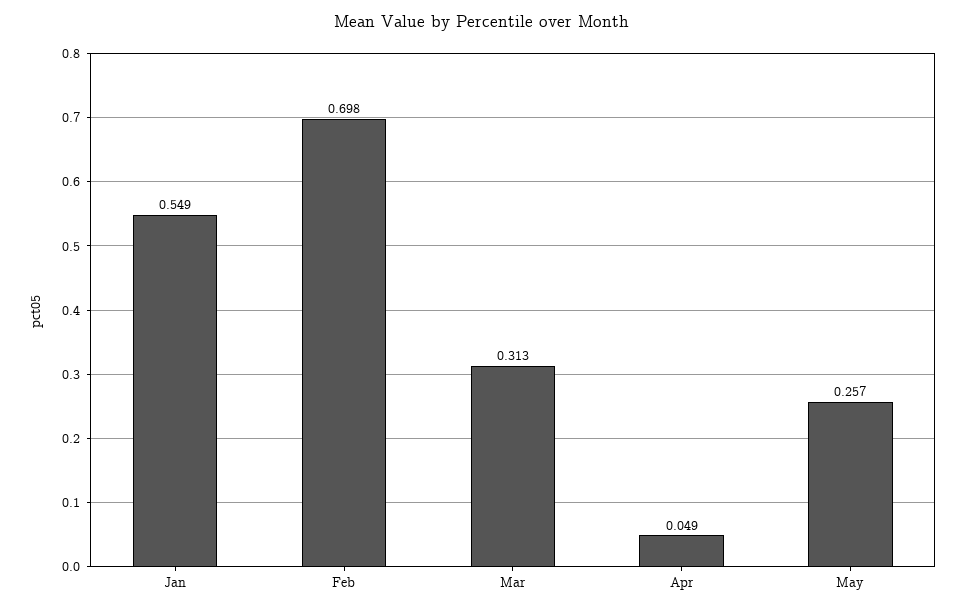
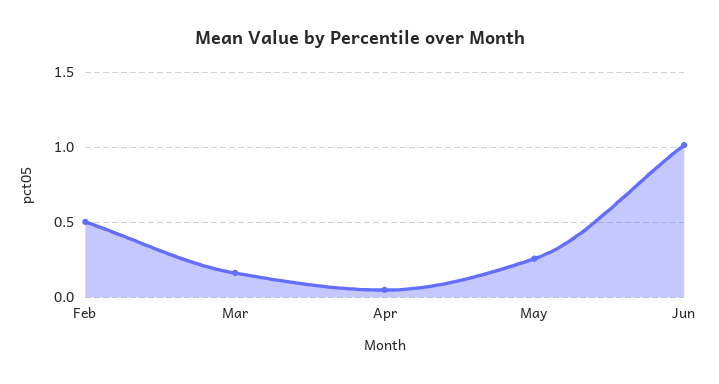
Jan: 0.549 -> none
Feb: 0.698 -> 0.5
Mar: 0.313 -> 0.15
Jun: none -> 1

